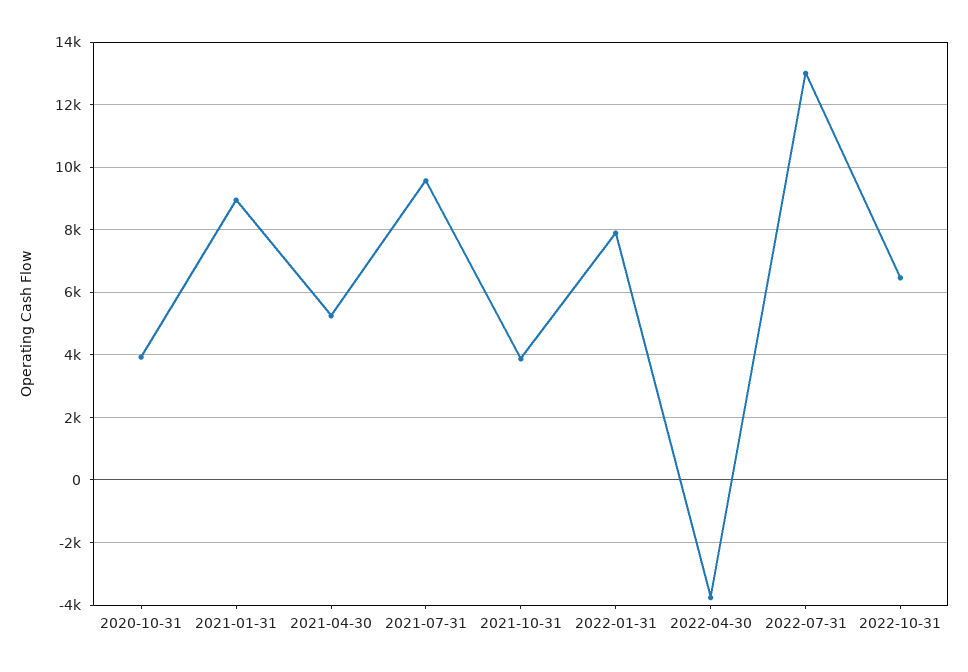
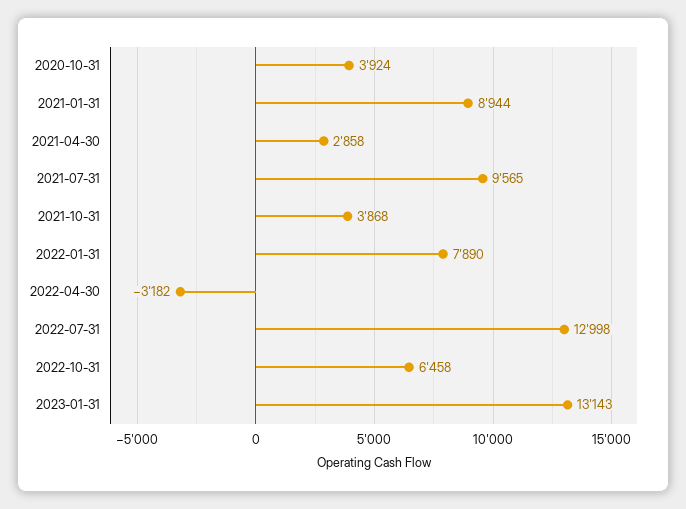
2021-04-30: 5200 -> 2858
2022-04-30: -3800 -> -3182
2023-01-31: none -> 13143

